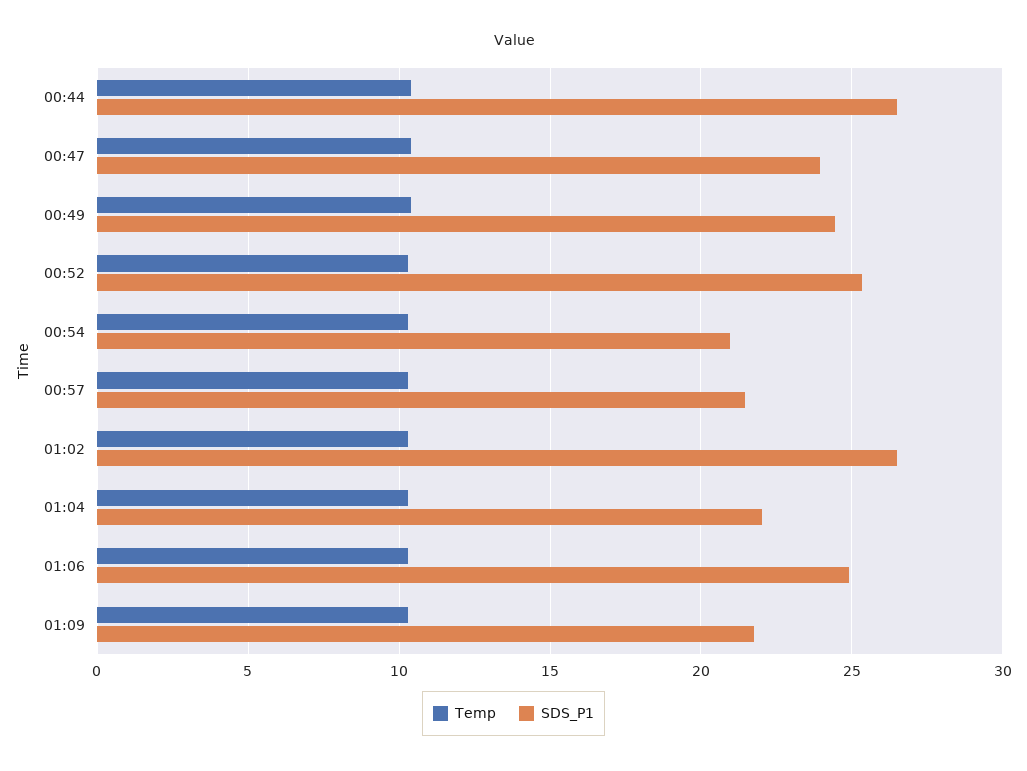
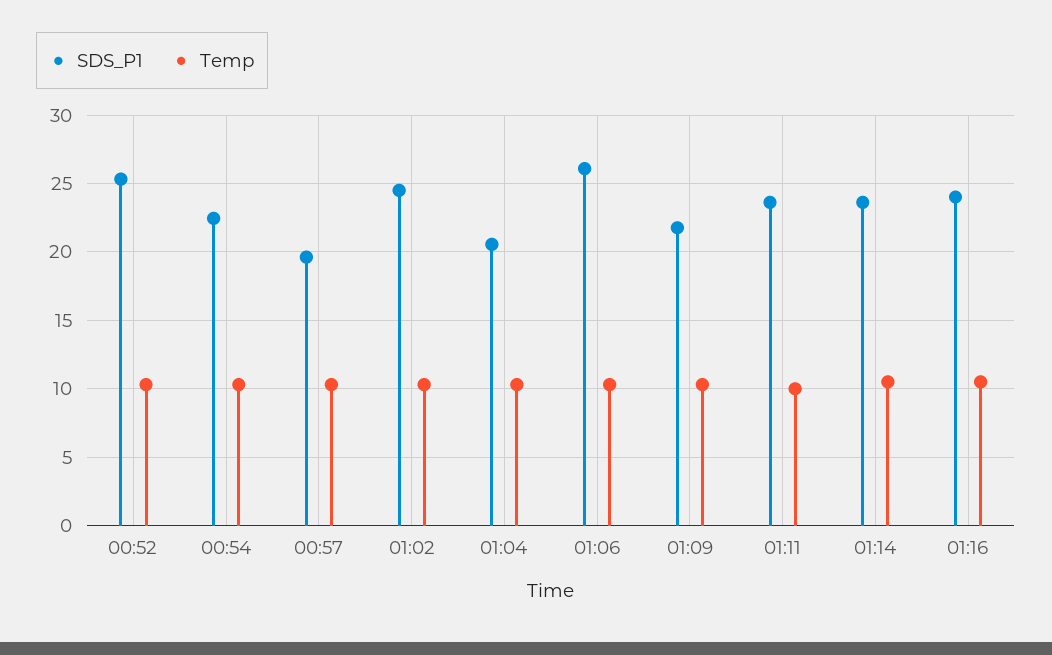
Temp, 00:44: 10.5 -> none
SDS_P1, 00:44: 26.5 -> none
Temp, 00:47: 10.5 -> none
SDS_P1, 00:47: 24 -> none
Temp, 00:49: 10.5 -> none
SDS_P1, 00:49: 24.5 -> none
SDS_P1, 00:54: 21 -> 22.5
SDS_P1, 00:57: 21.5 -> 19.5
SDS_P1, 01:02: 26.5 -> 24.5
SDS_P1, 01:04: 22 -> 20.5
SDS_P1, 01:06: 25 -> 26
SDS_P1, 01:11: none -> 23.5
Temp, 01:11: none -> 10
SDS_P1, 01:14: none -> 23.5
Temp, 01:14: none -> 10.5
SDS_P1, 01:16: none -> 24
Temp, 01:16: none -> 10.5

